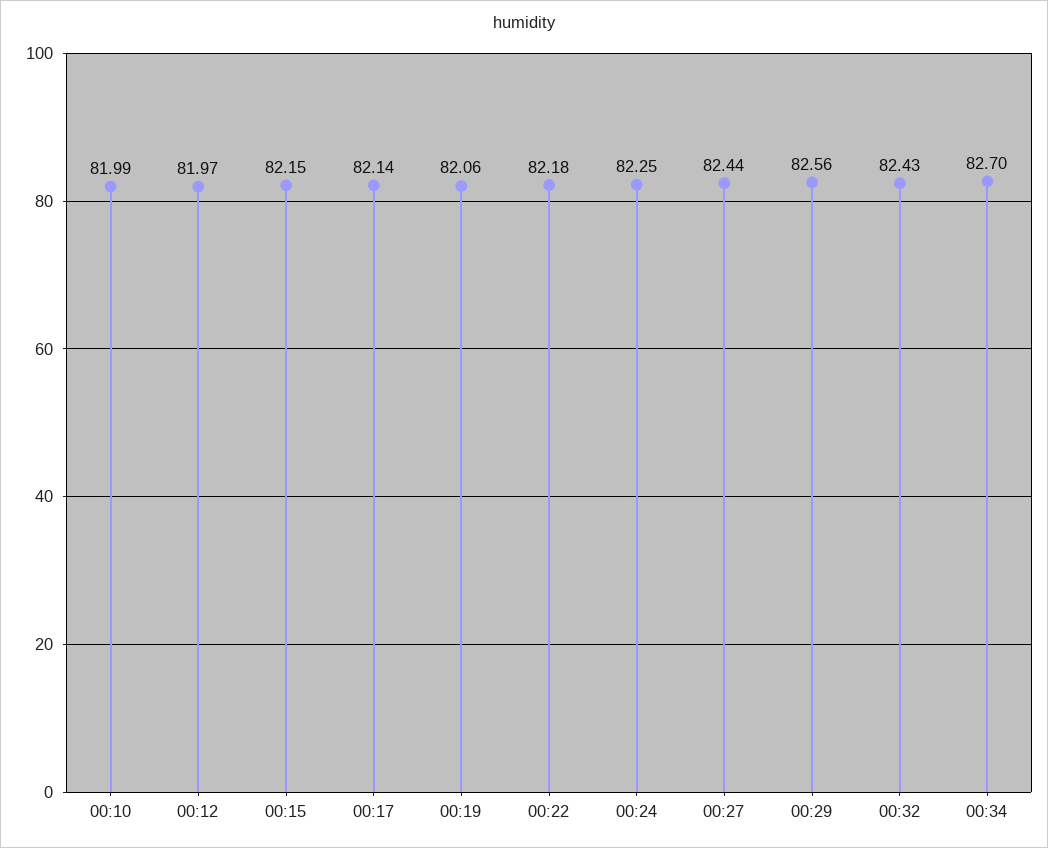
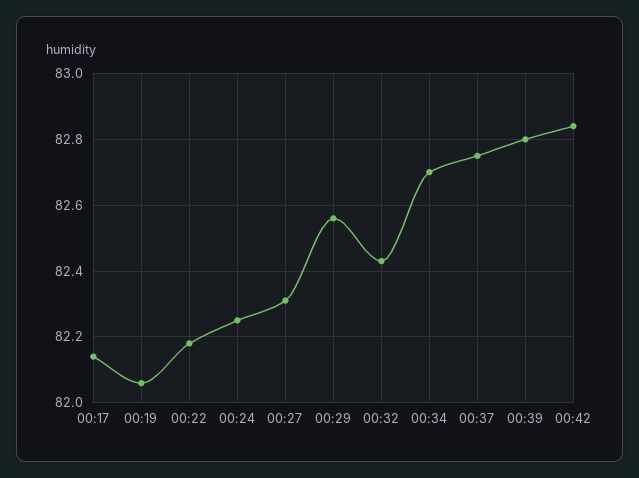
00:10: 81.99 -> none
00:12: 81.97 -> none
00:15: 82.15 -> none
00:27: 82.44 -> 82.3
00:37: none -> 82.75
00:39: none -> 82.8
00:42: none -> 82.85

